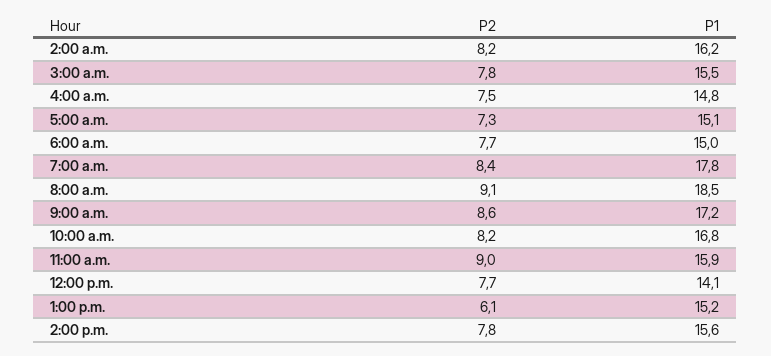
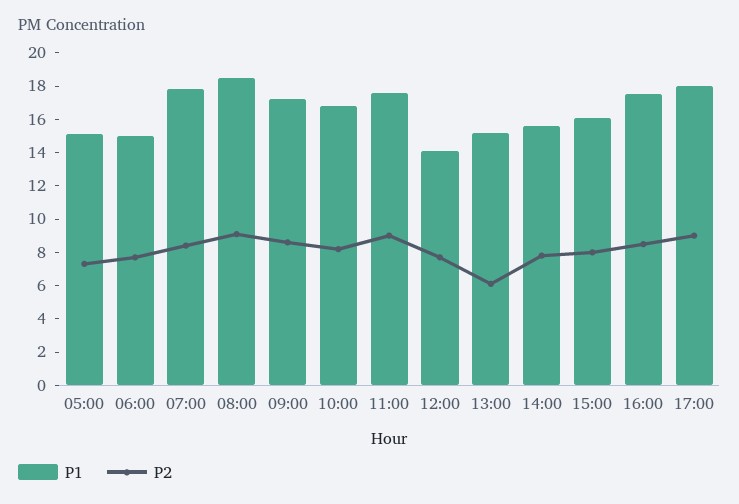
P2, 2:00 a.m.: 8.2 -> none
P1, 2:00 a.m.: 16.2 -> none
P2, 3:00 a.m.: 7.8 -> none
P1, 3:00 a.m.: 15.5 -> none
P2, 4:00 a.m.: 7.5 -> none
P1, 4:00 a.m.: 14.8 -> none
P1, 11:00 a.m.: 15.9 -> 17.5
P1, 15:00: none -> 16
P2, 15:00: none -> 8
P1, 16:00: none -> 17.5
P2, 16:00: none -> 8.5
P1, 17:00: none -> 18
P2, 17:00: none -> 9

